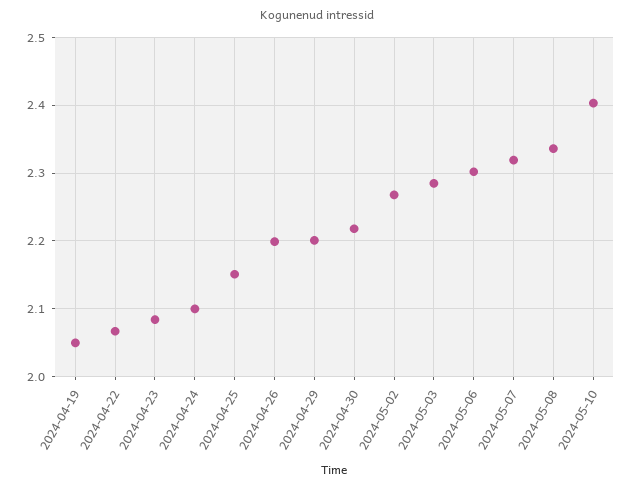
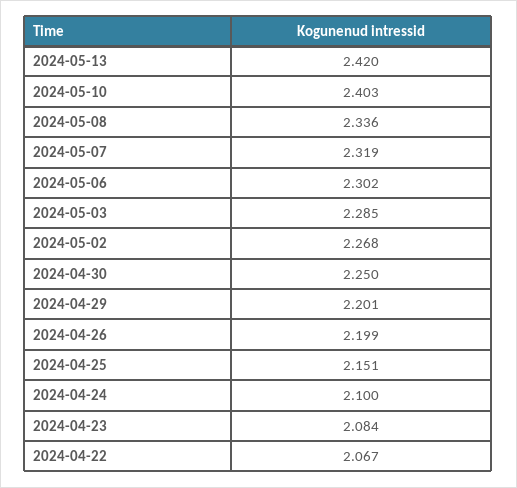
2024-04-19: 2.05 -> none
2024-04-30: 2.22 -> 2.25
2024-05-13: none -> 2.42

